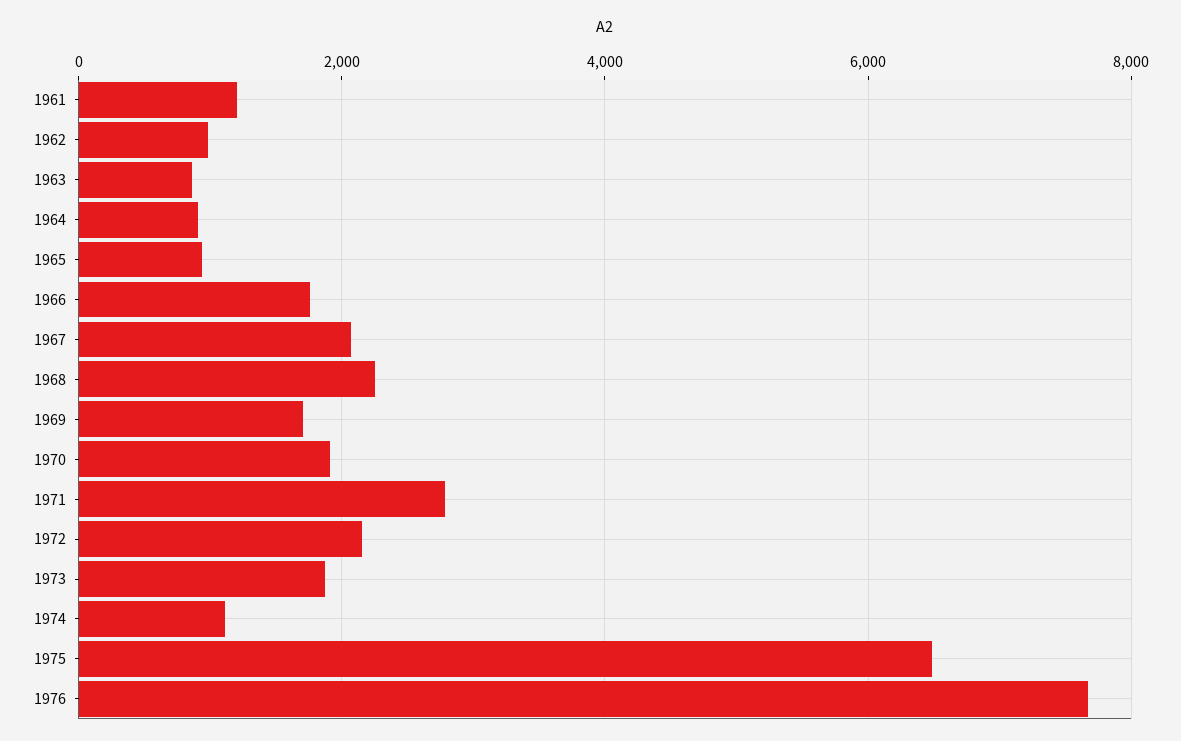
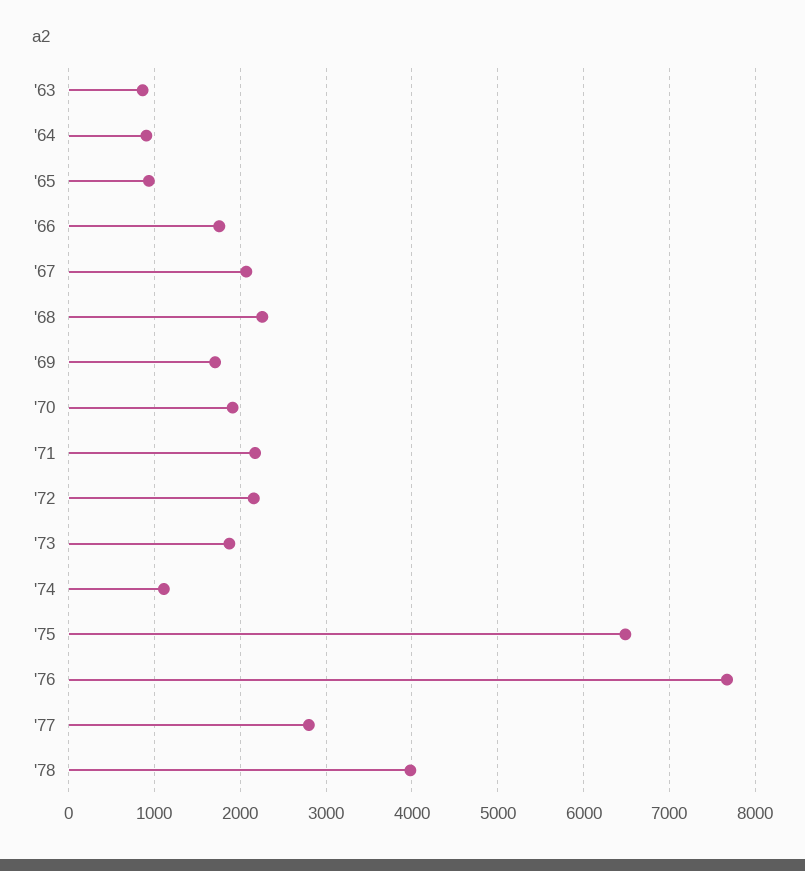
1961: 1200 -> none
1962: 1000 -> none
1971: 2800 -> 2200
'77: none -> 2800
'78: none -> 4000

